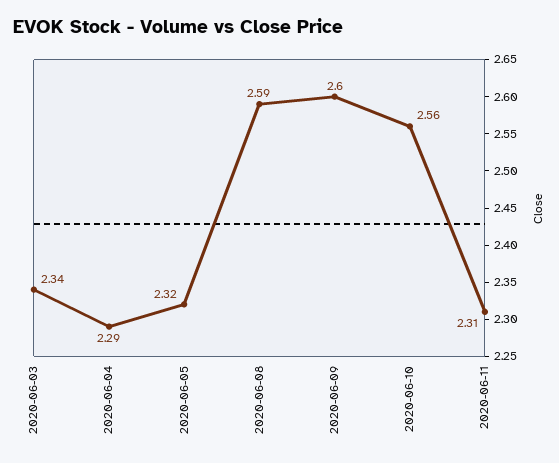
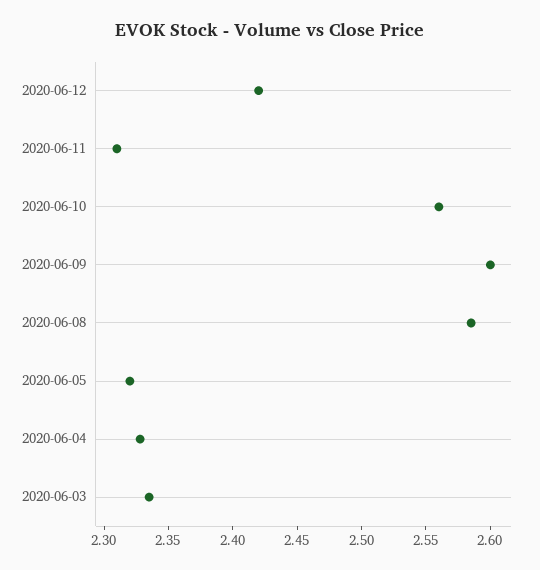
2020-06-04: 2.29 -> 2.33
2020-06-12: none -> 2.42

